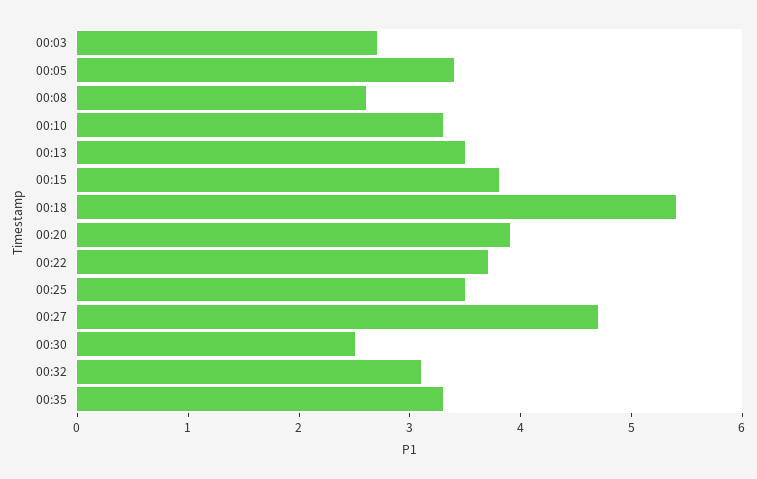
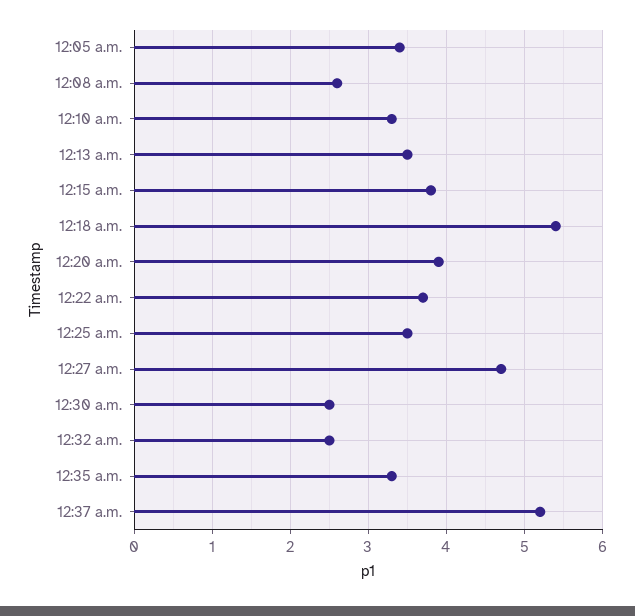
00:03: 2.7 -> none
00:32: 3.1 -> 2.5
12:37 a.m.: none -> 5.2

